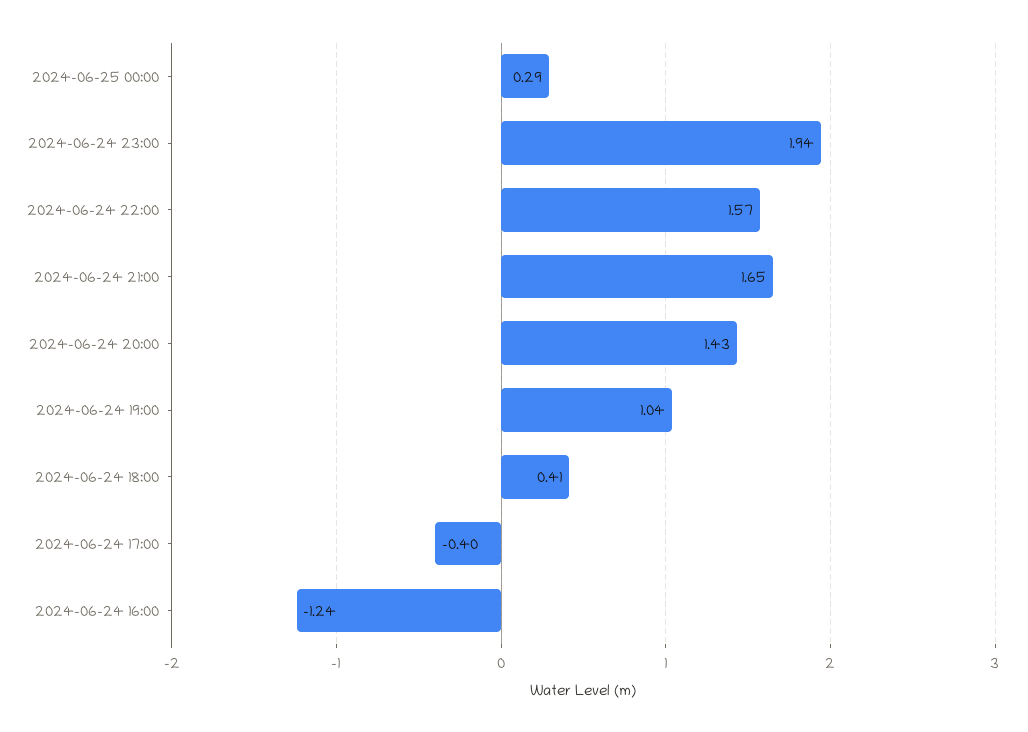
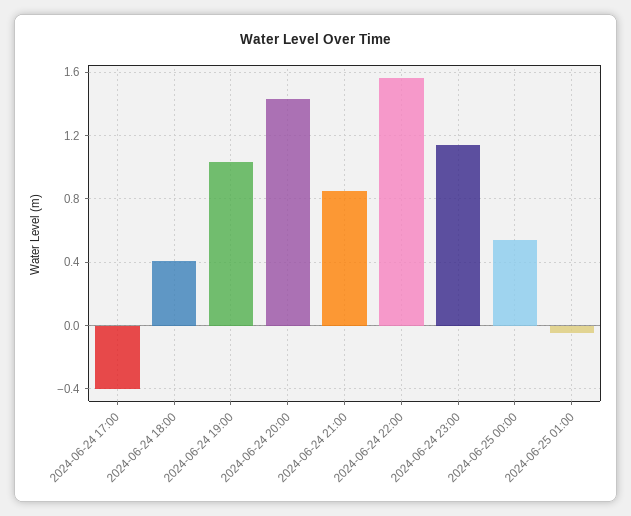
2024-06-25 00:00: 0.29 -> 0.55
2024-06-24 23:00: 1.94 -> 1.15
2024-06-24 21:00: 1.65 -> 0.85
2024-06-24 16:00: -1.24 -> none
2024-06-25 01:00: none -> -0.05

